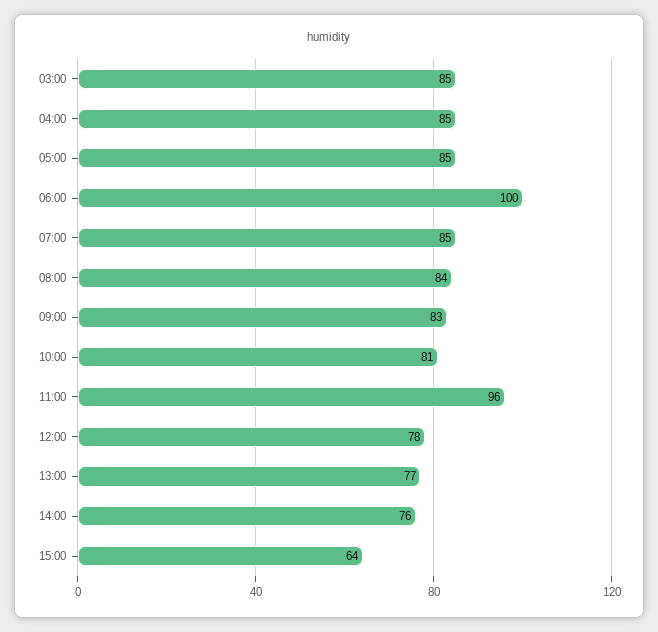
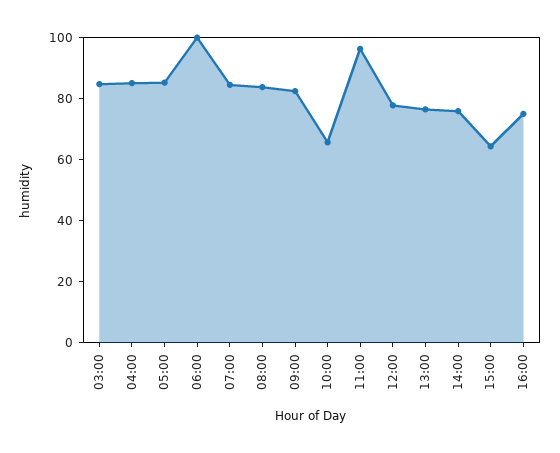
10:00: 81 -> 65
16:00: none -> 75

